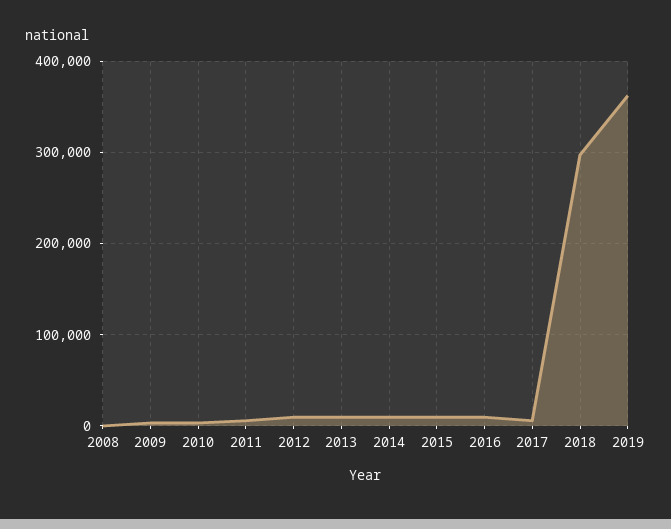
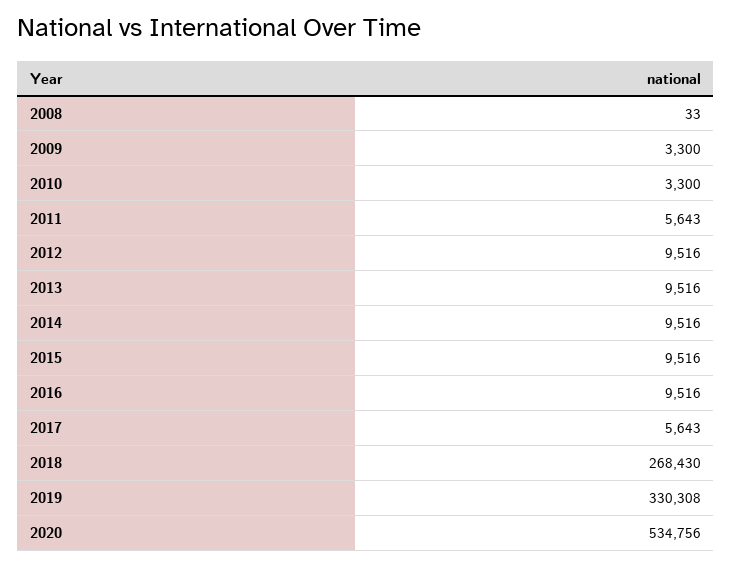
2018: 300000 -> 268430
2019: 360000 -> 330308
2020: none -> 534756

